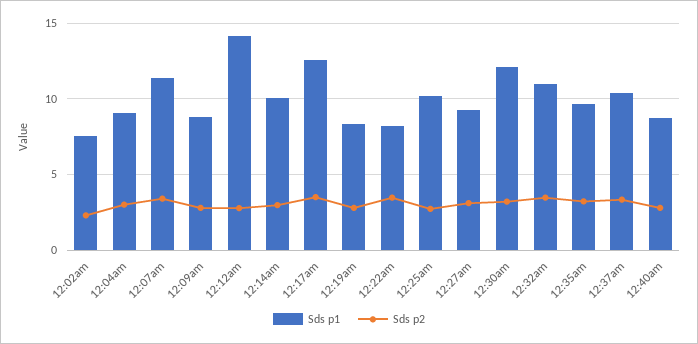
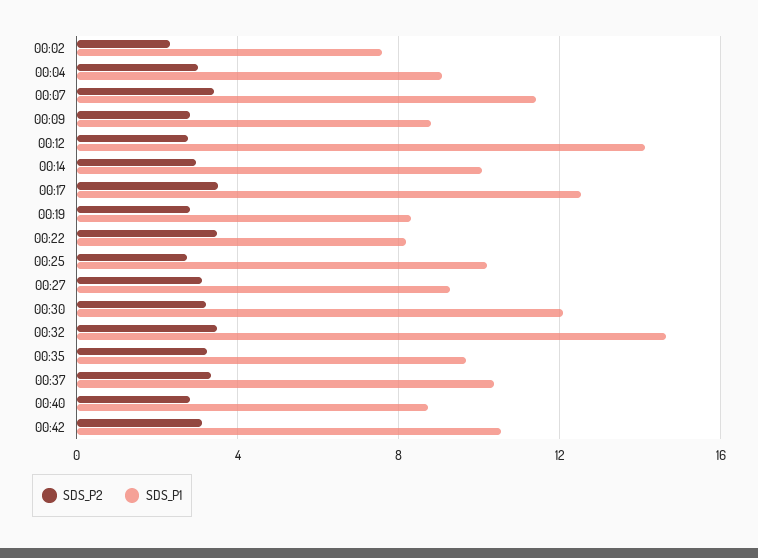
Sds p1, 12:32am: 11 -> 14.5
Sds p2, 00:42: none -> 3
Sds p1, 00:42: none -> 10.5

